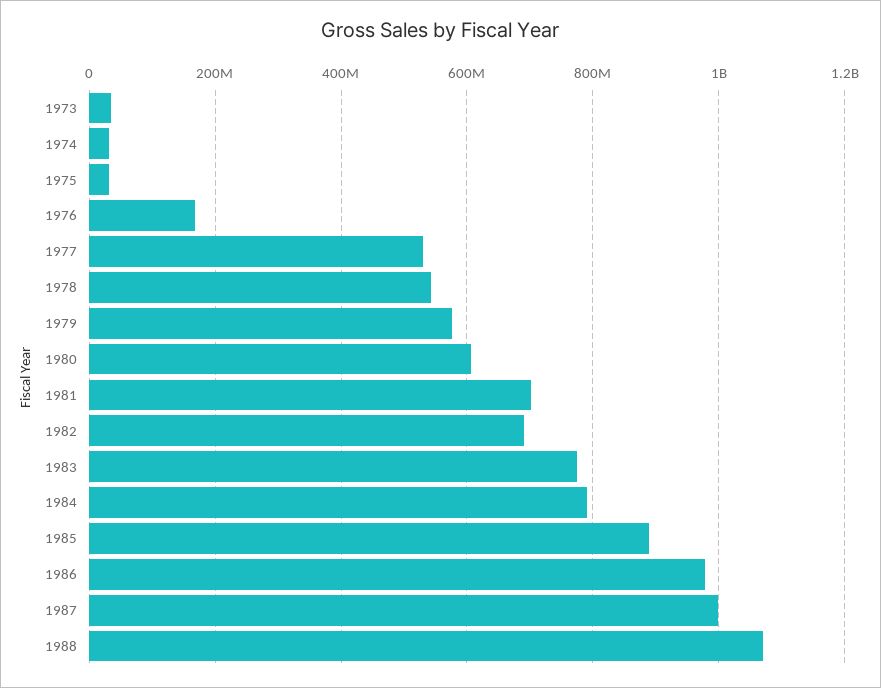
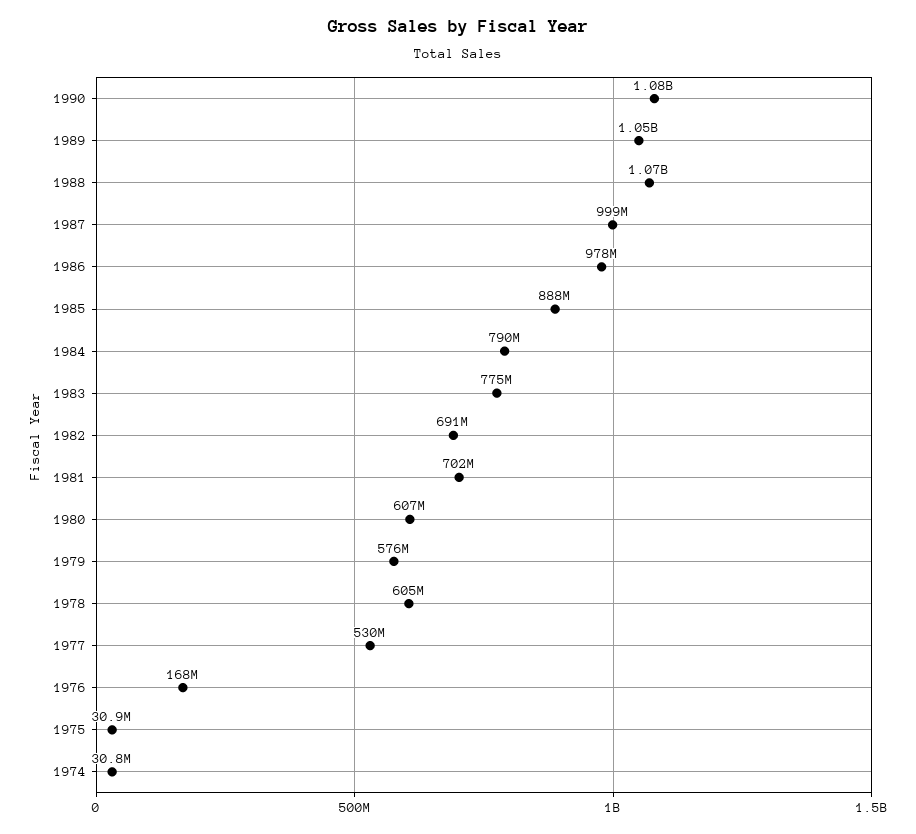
1973: 40000000 -> none
1978: 540000000 -> 605000000
1990: none -> 1080000000
1989: none -> 1050000000

